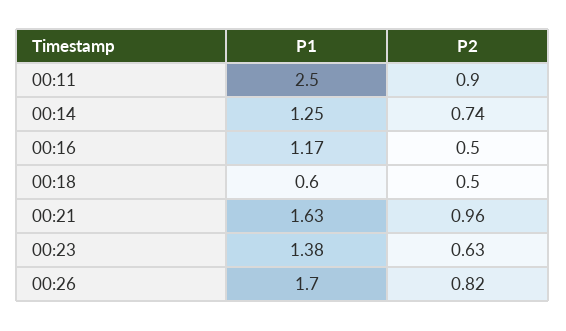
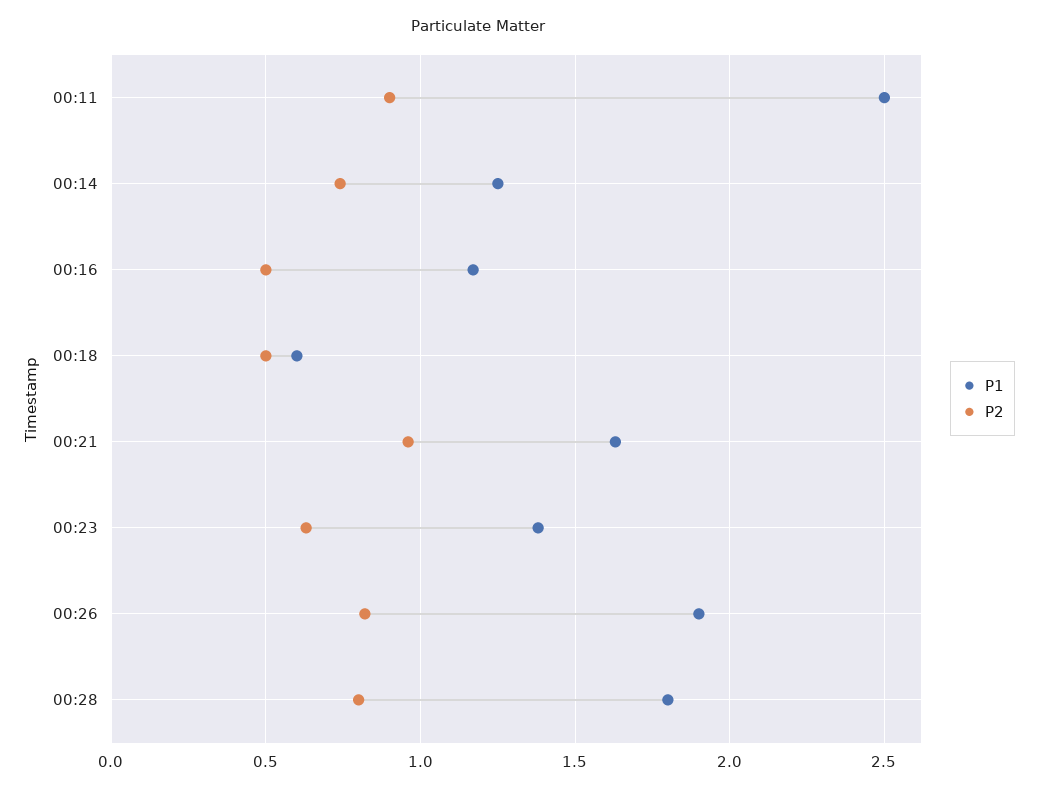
P1, 00:26: 1.7 -> 1.9
P1, 00:28: none -> 1.8
P2, 00:28: none -> 0.8

